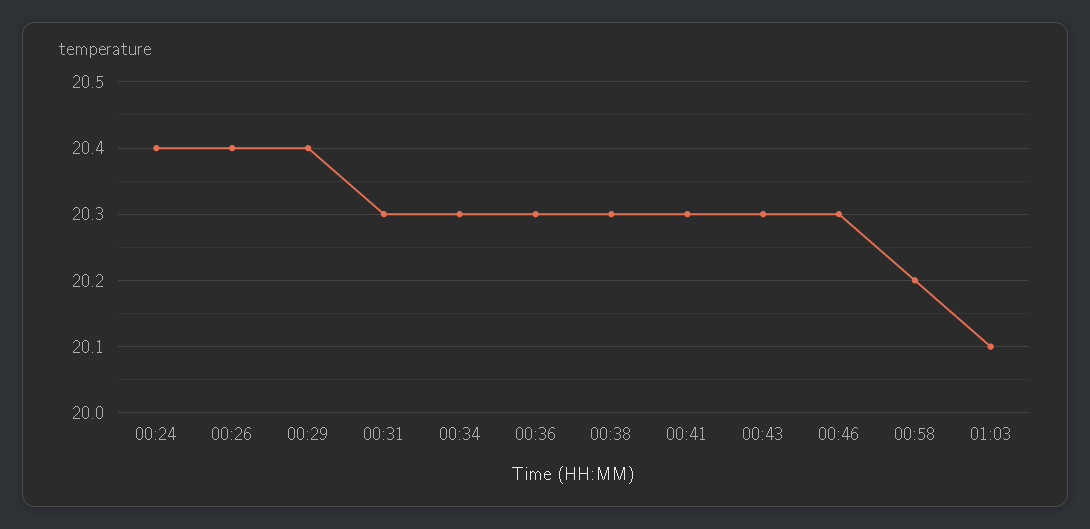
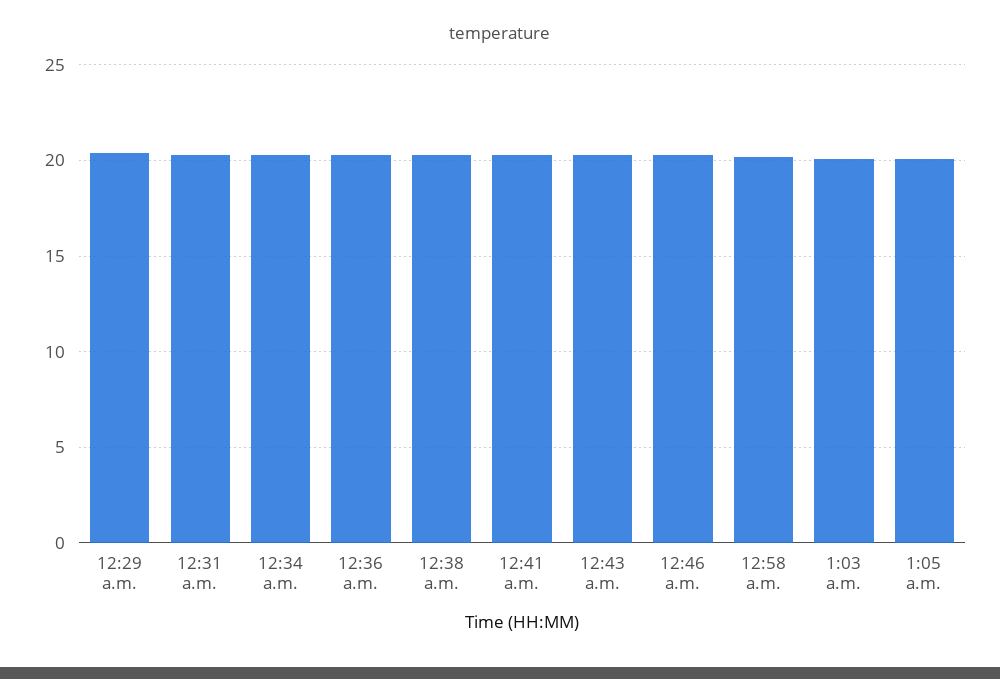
00:24: 20.4 -> none
00:26: 20.4 -> none
1:05 a.m.: none -> 20

